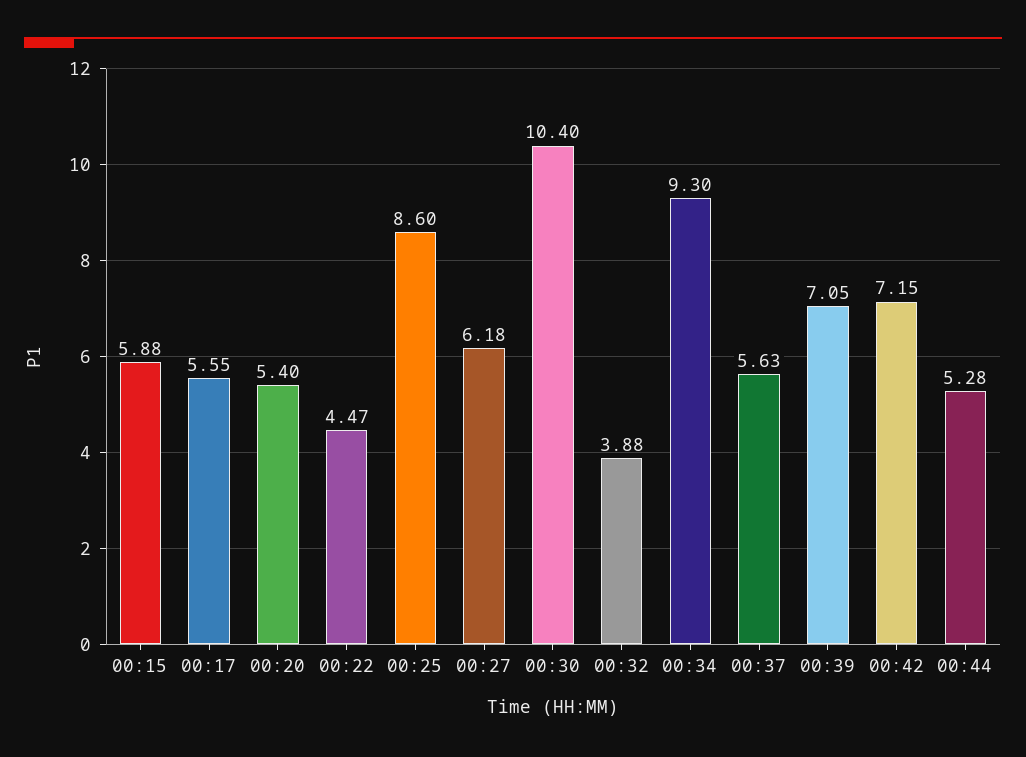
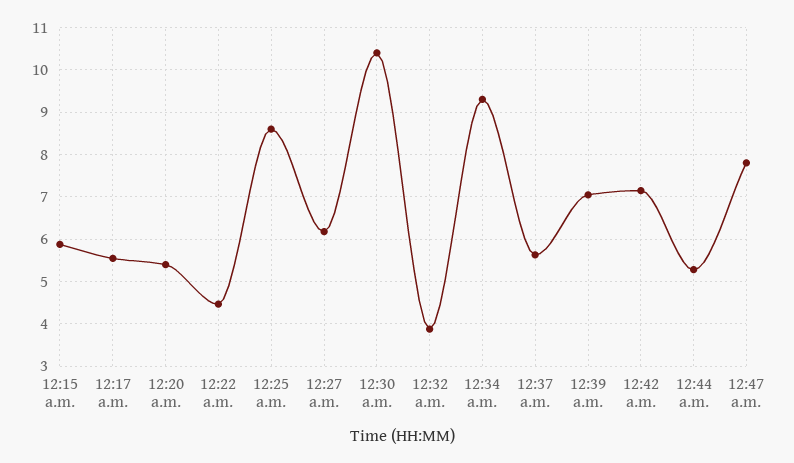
12:47 a.m.: none -> 7.8

